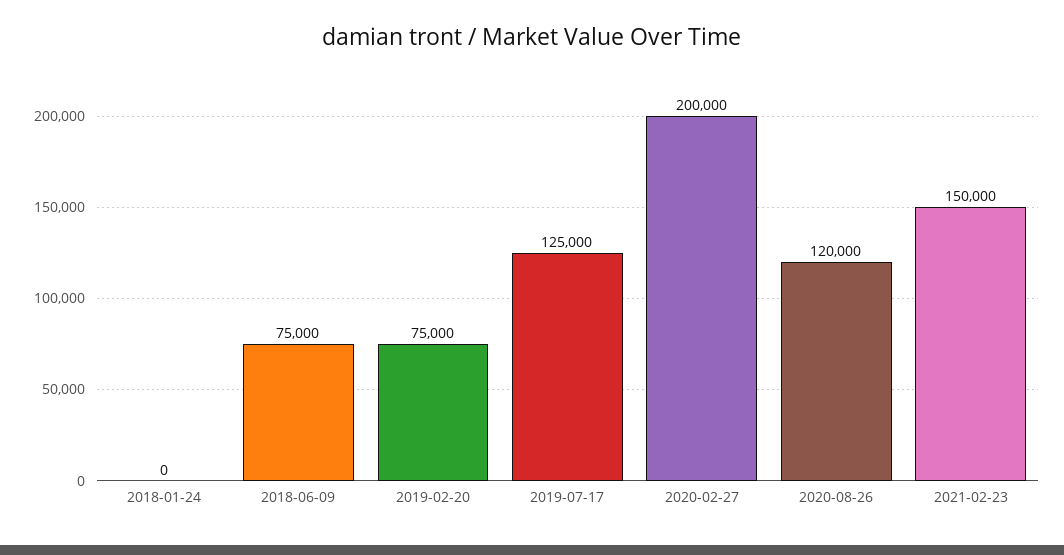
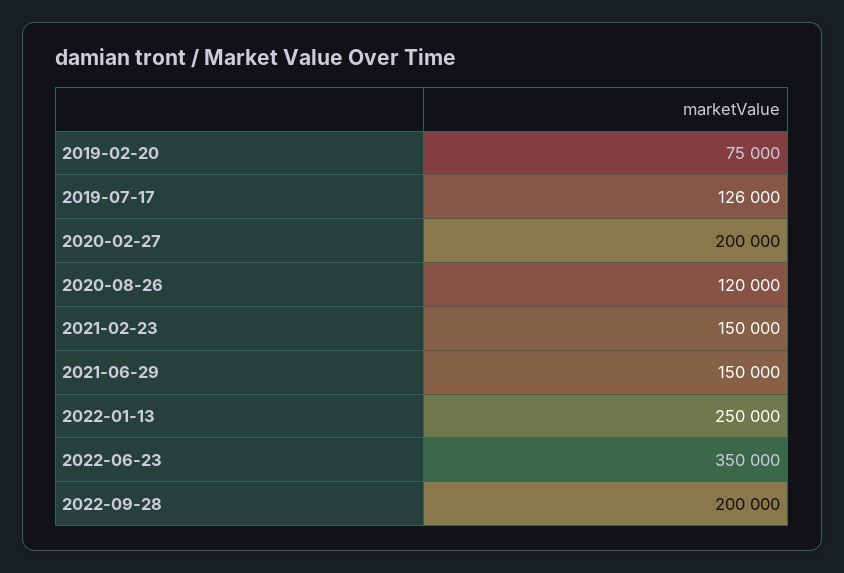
2018-01-24: 0 -> none
2018-06-09: 75000 -> none
2019-07-17: 125000 -> 126000
2021-06-29: none -> 150000
2022-01-13: none -> 250000
2022-06-23: none -> 350000
2022-09-28: none -> 200000

